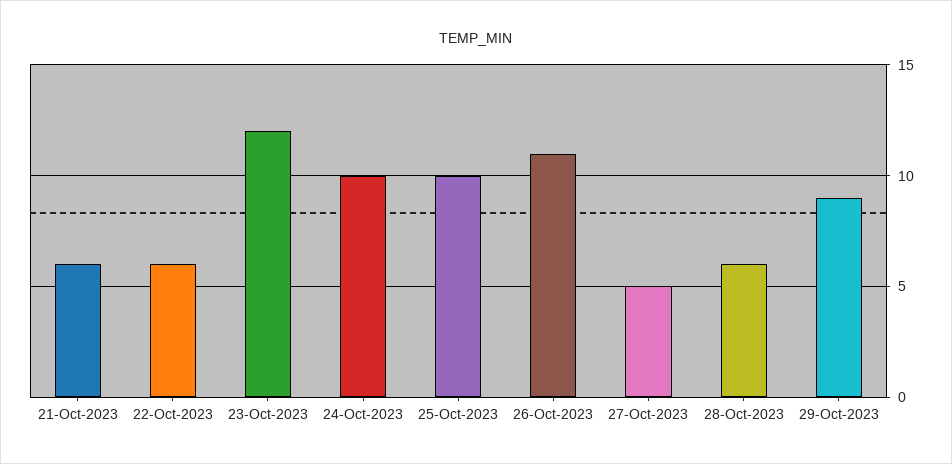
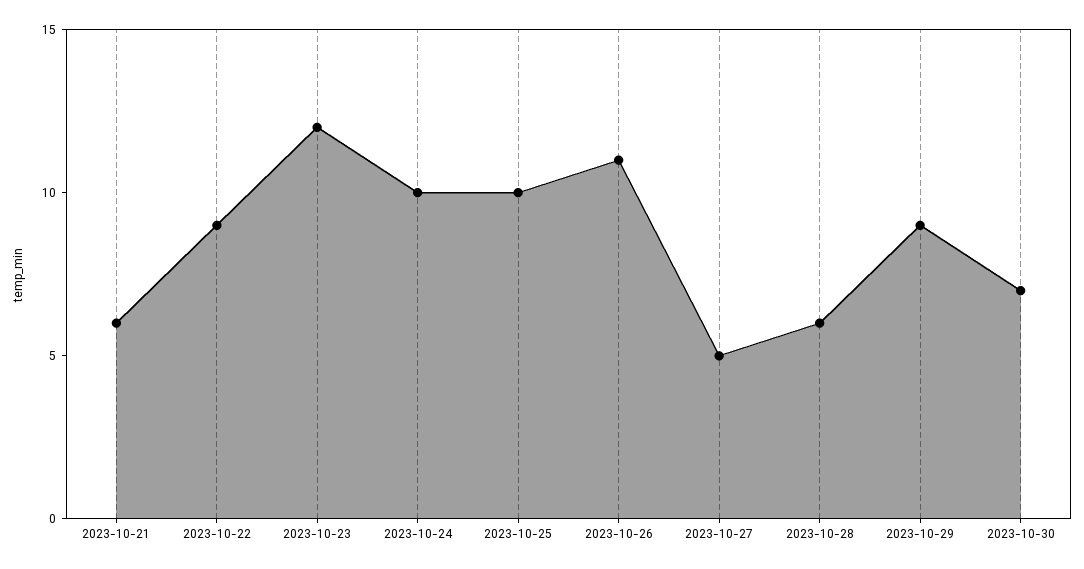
22-Oct-2023: 6 -> 9
2023-10-30: none -> 7

